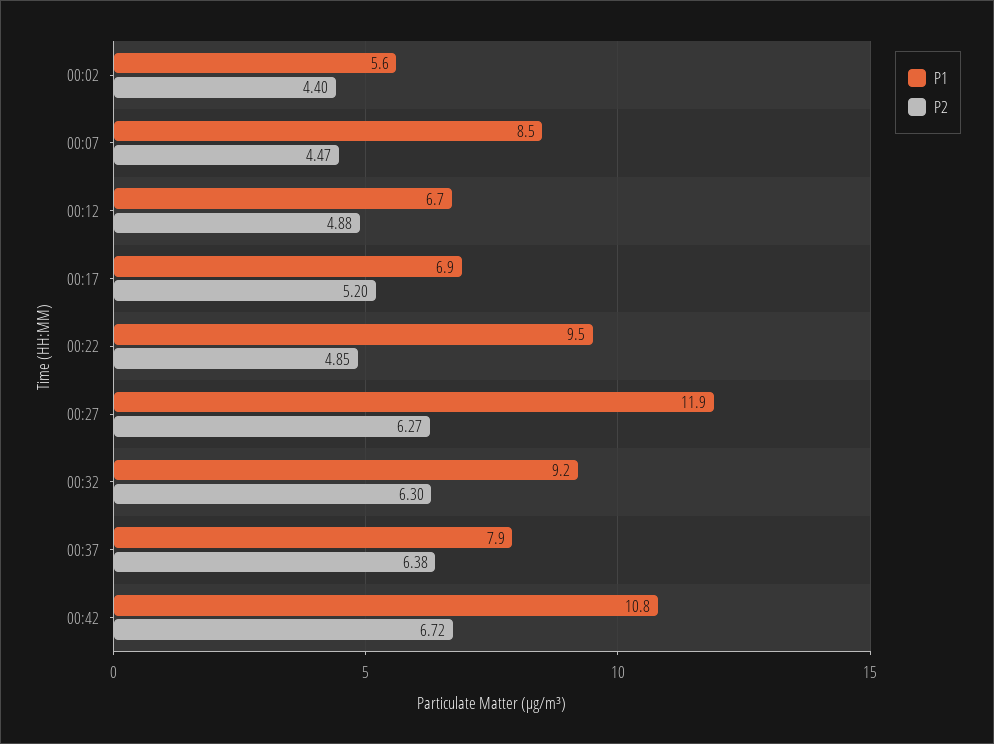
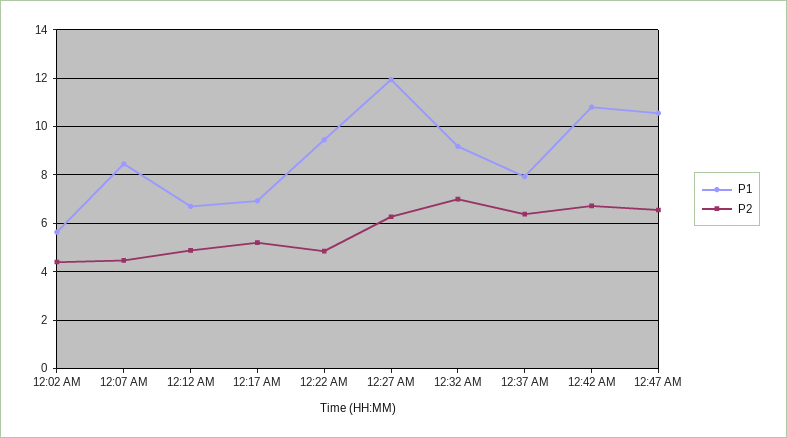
P2, 00:32: 6.3 -> 7
P1, 12:47 AM: none -> 10.5
P2, 12:47 AM: none -> 6.5

